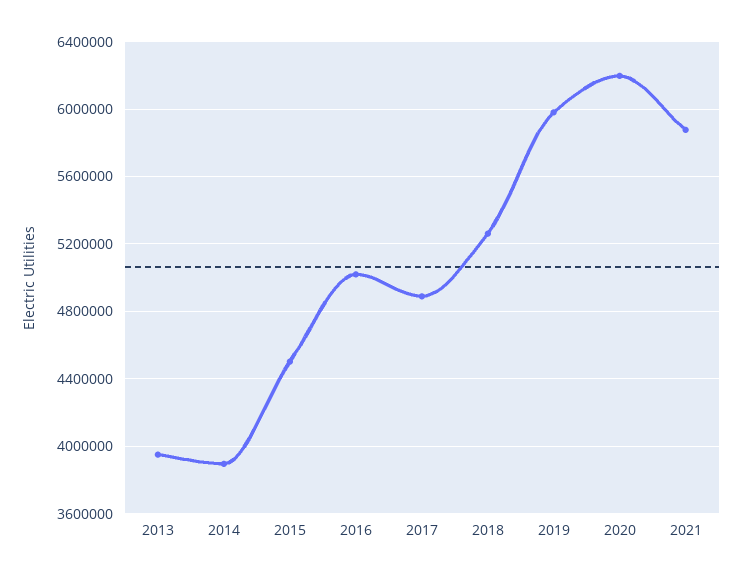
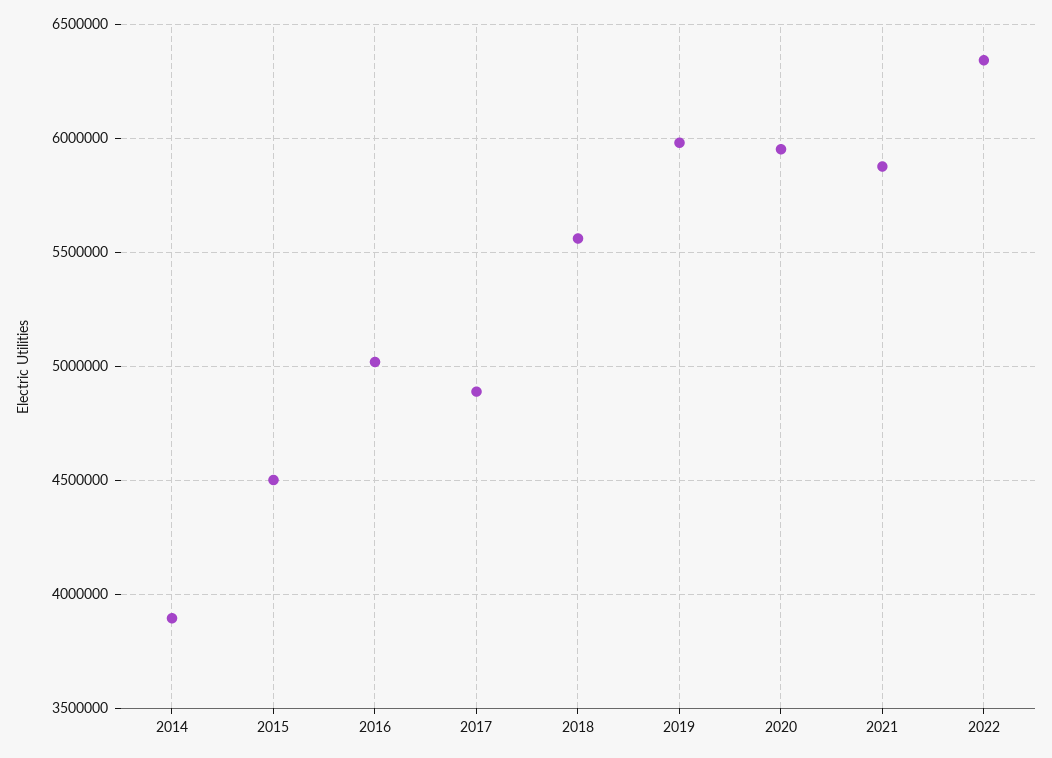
2013: 3950000 -> none
2018: 5250000 -> 5550000
2020: 6200000 -> 5950000
2022: none -> 6350000

